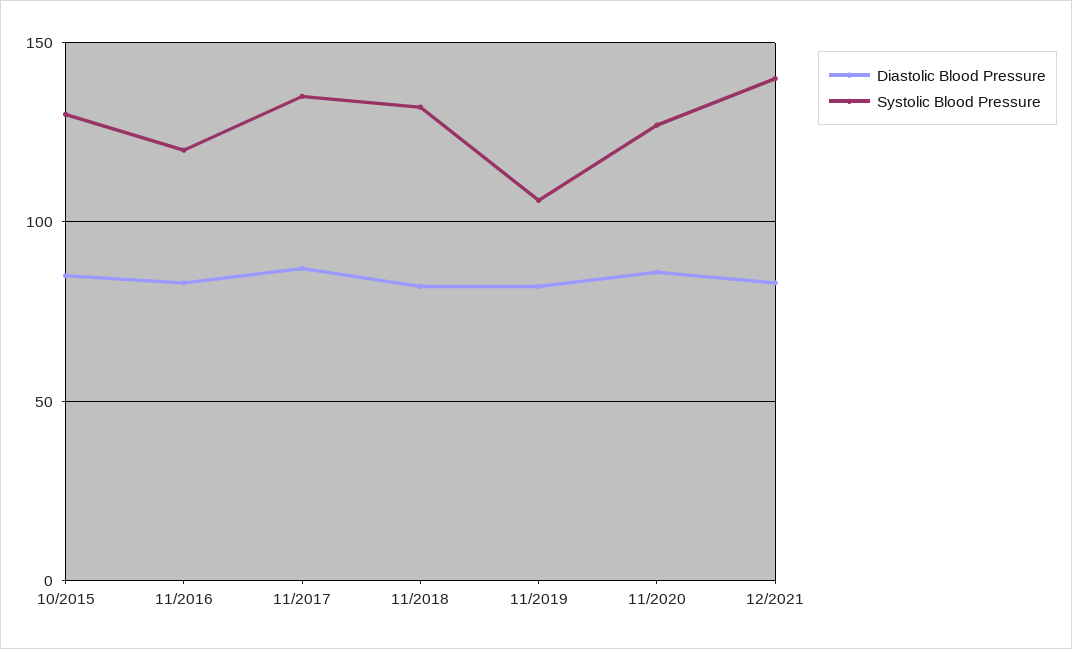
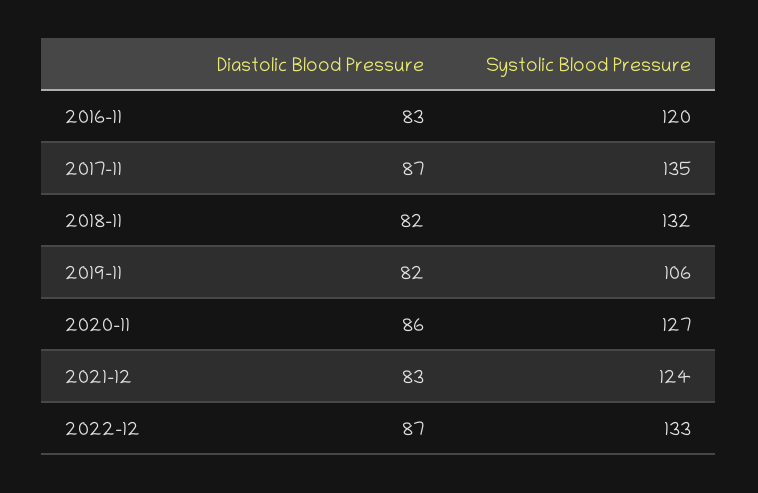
Diastolic Blood Pressure, 10/2015: 85 -> none
Systolic Blood Pressure, 10/2015: 130 -> none
Systolic Blood Pressure, 12/2021: 140 -> 124
Diastolic Blood Pressure, 2022-12: none -> 87
Systolic Blood Pressure, 2022-12: none -> 133

